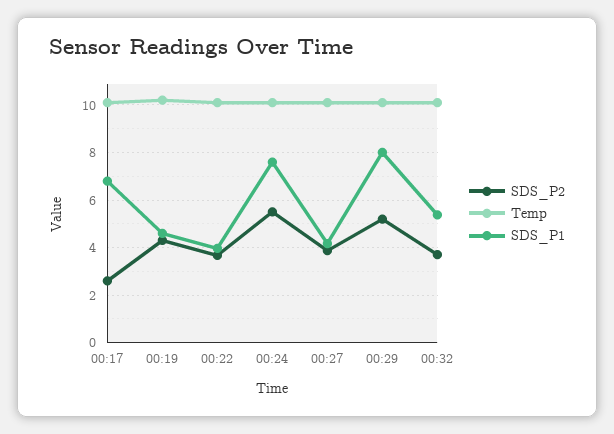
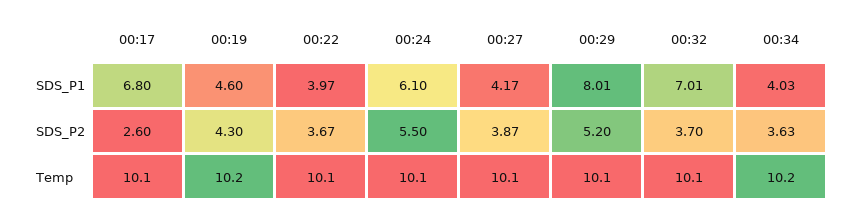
SDS_P1, 00:24: 7.5 -> 6.1
SDS_P1, 00:32: 5.5 -> 7.01
SDS_P1, 00:34: none -> 4.03
SDS_P2, 00:34: none -> 3.63
Temp, 00:34: none -> 10.2

